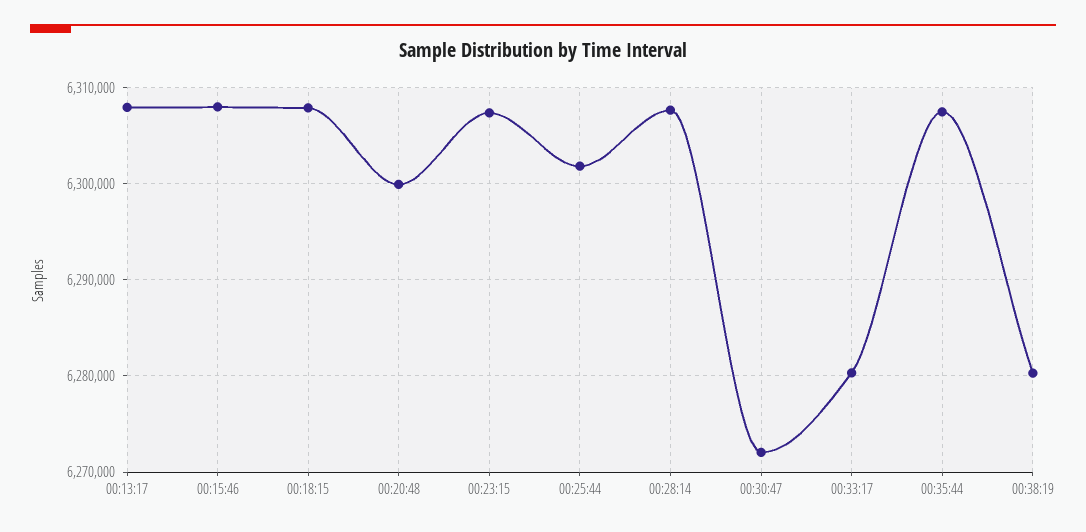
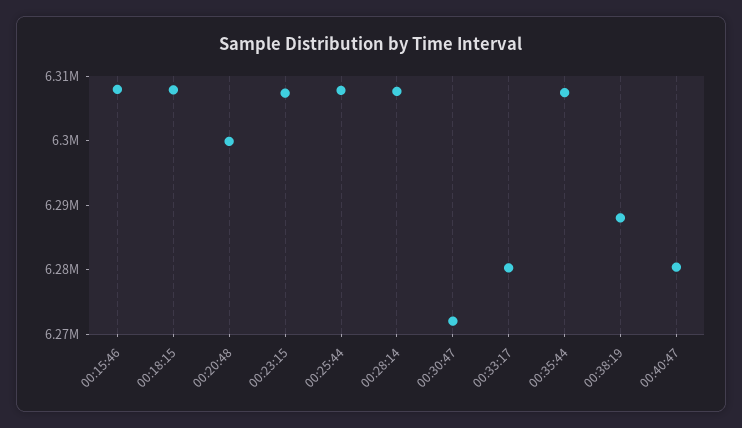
00:13:17: 6308000 -> none
00:25:44: 6302000 -> 6308000
00:38:19: 6280000 -> 6288000
00:40:47: none -> 6280000

